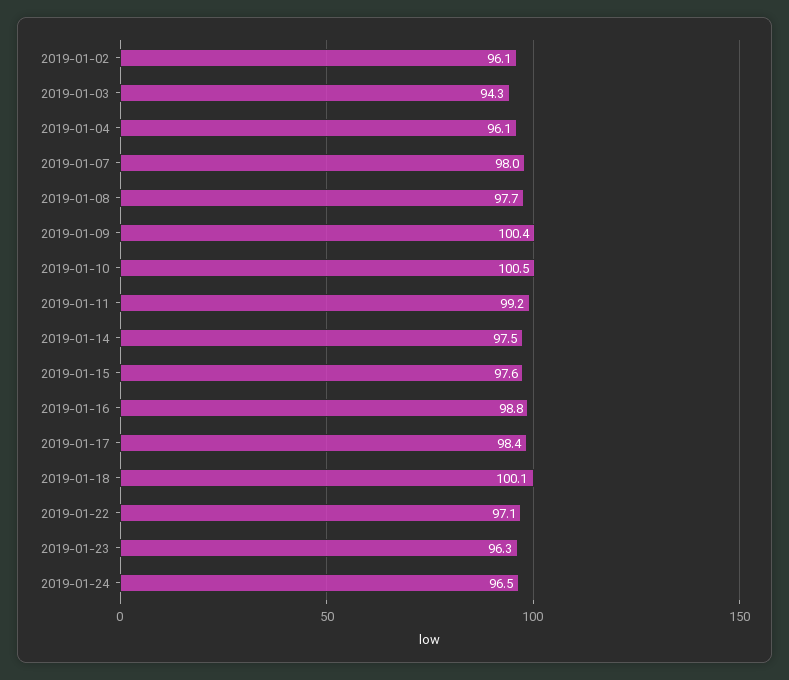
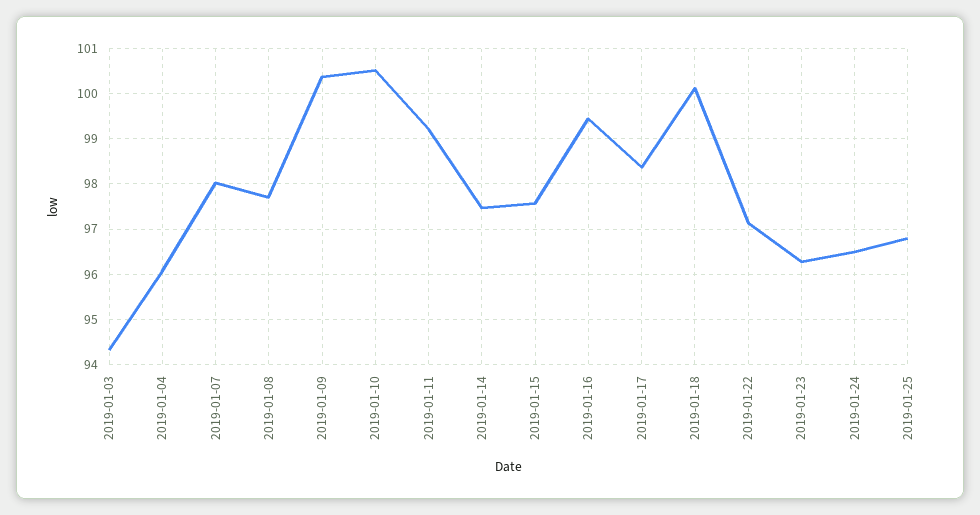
2019-01-02: 96.1 -> none
2019-01-16: 98.8 -> 99.4
2019-01-25: none -> 96.8

